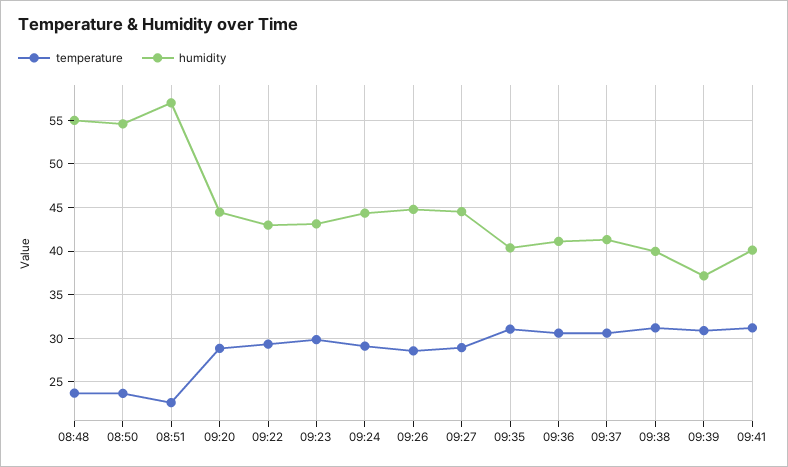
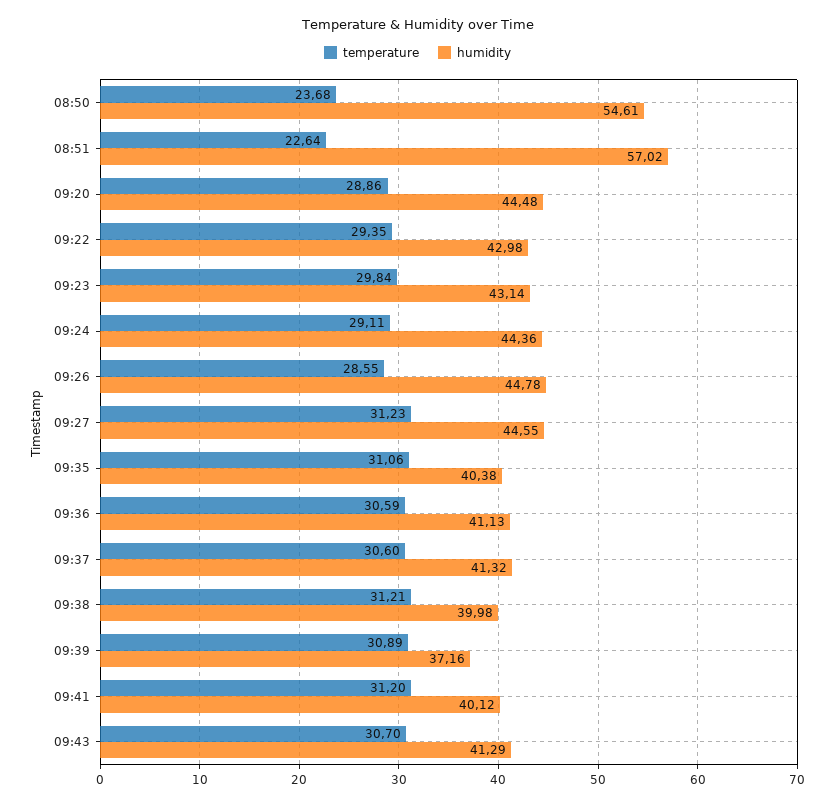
temperature, 08:48: 24 -> none
humidity, 08:48: 55 -> none
temperature, 09:27: 29 -> 31.23
temperature, 09:43: none -> 30.7
humidity, 09:43: none -> 41.29

